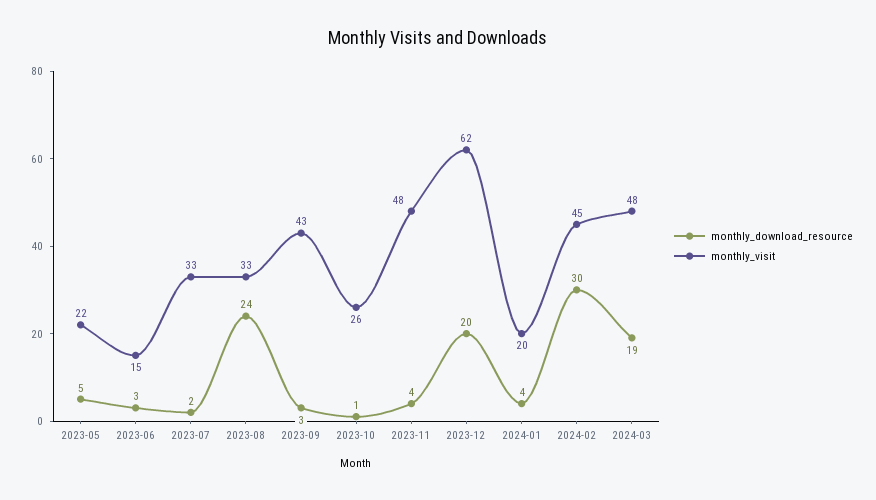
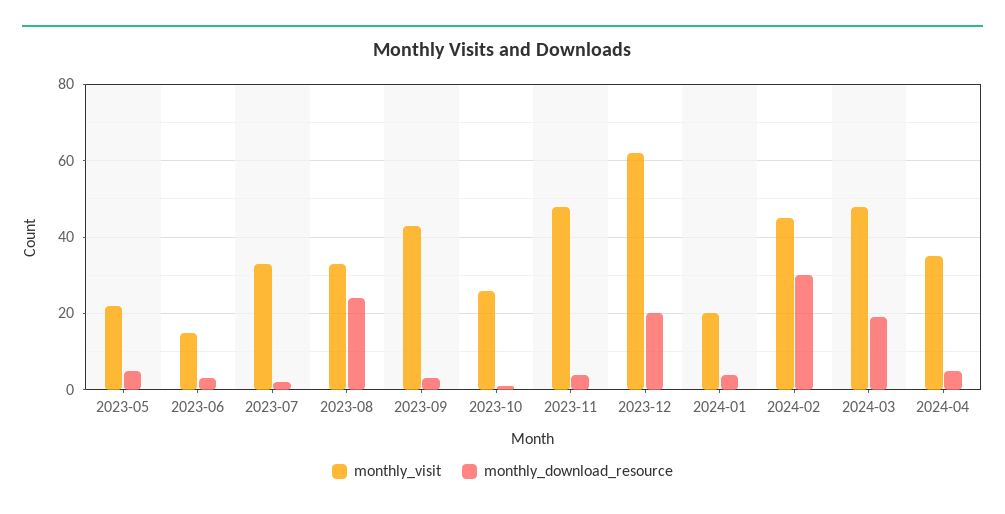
monthly_visit, 2024-04: none -> 35
monthly_download_resource, 2024-04: none -> 5

